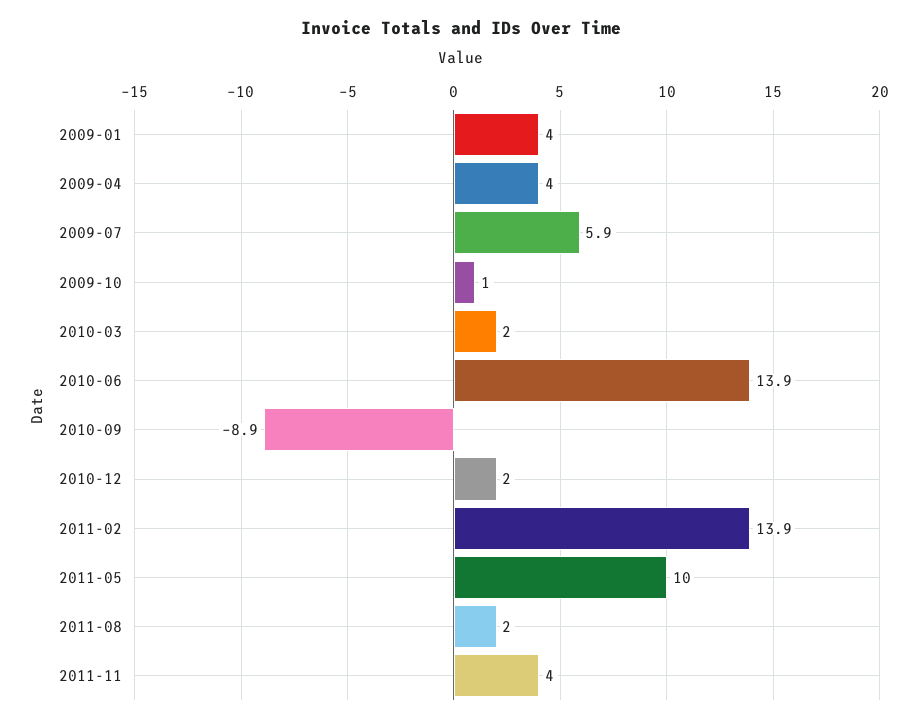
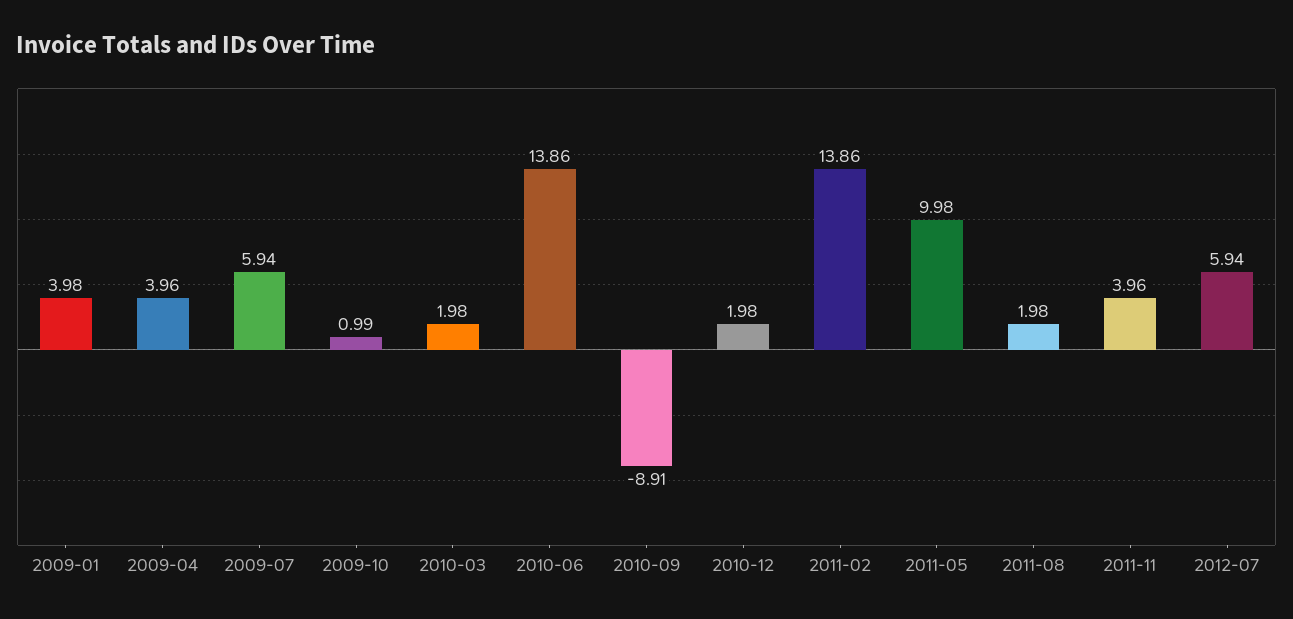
2012-07: none -> 5.94

